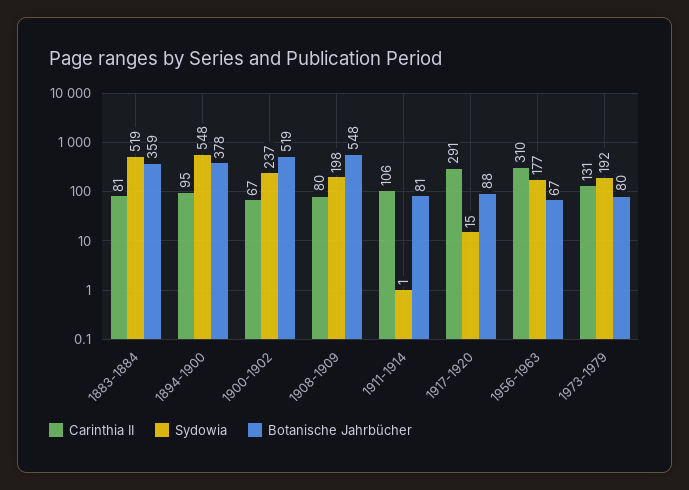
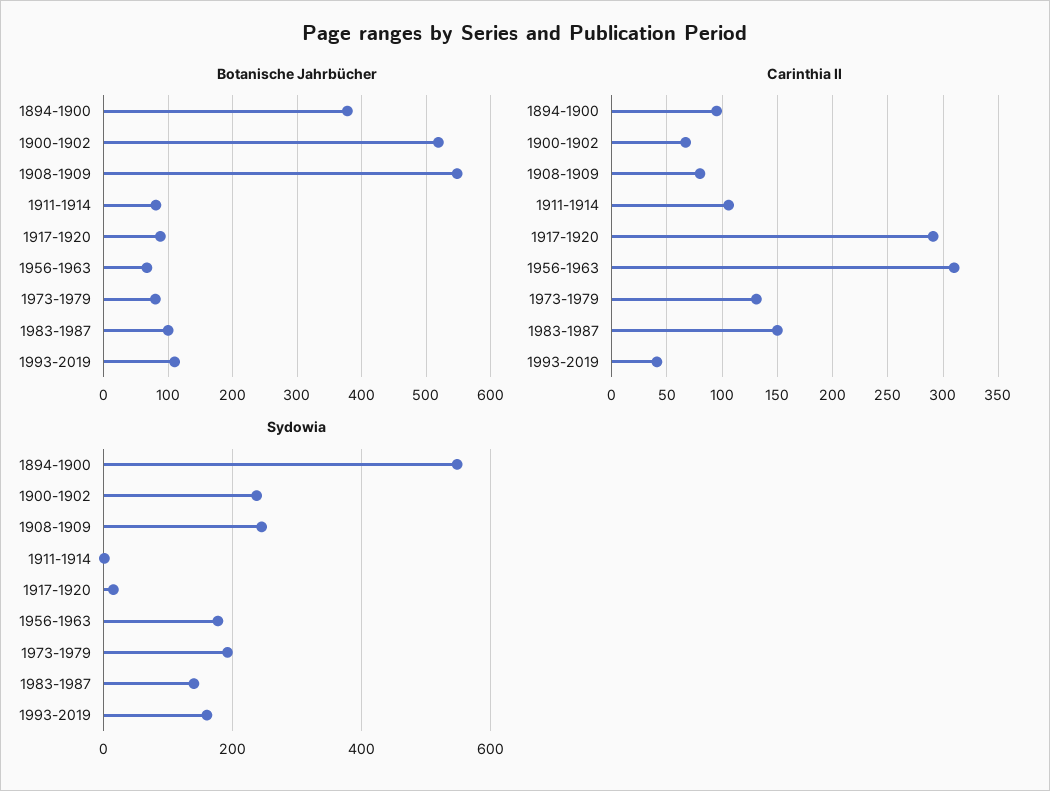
Carinthia II, 1883-1884: 81 -> none
Sydowia, 1883-1884: 519 -> none
Botanische Jahrbücher, 1883-1884: 359 -> none
Sydowia, 1908-1909: 198 -> 240
Botanische Jahrbücher, 1983-1987: none -> 100
Botanische Jahrbücher, 1993-2019: none -> 110
Carinthia II, 1983-1987: none -> 150
Carinthia II, 1993-2019: none -> 40
Sydowia, 1983-1987: none -> 140
Sydowia, 1993-2019: none -> 160

